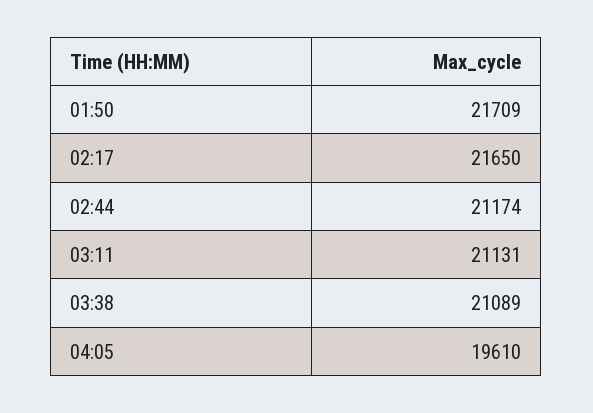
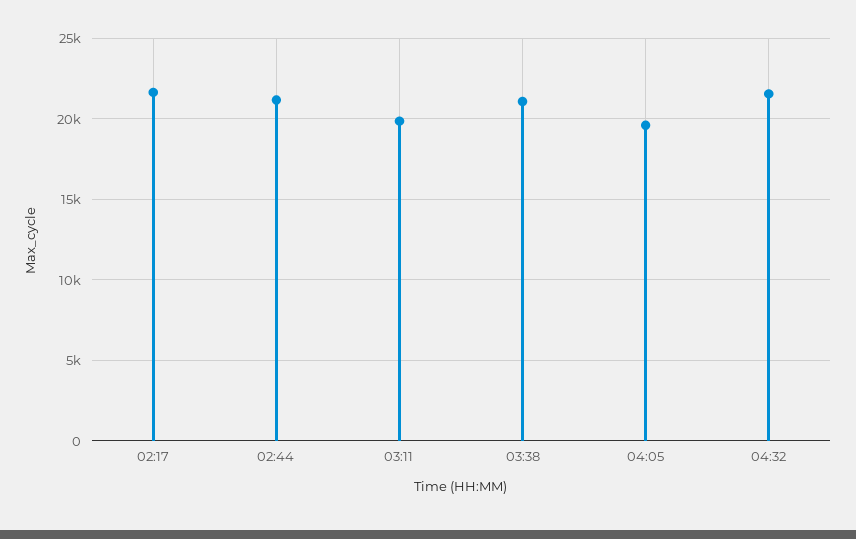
01:50: 21709 -> none
03:11: 21131 -> 20000
04:32: none -> 21500

